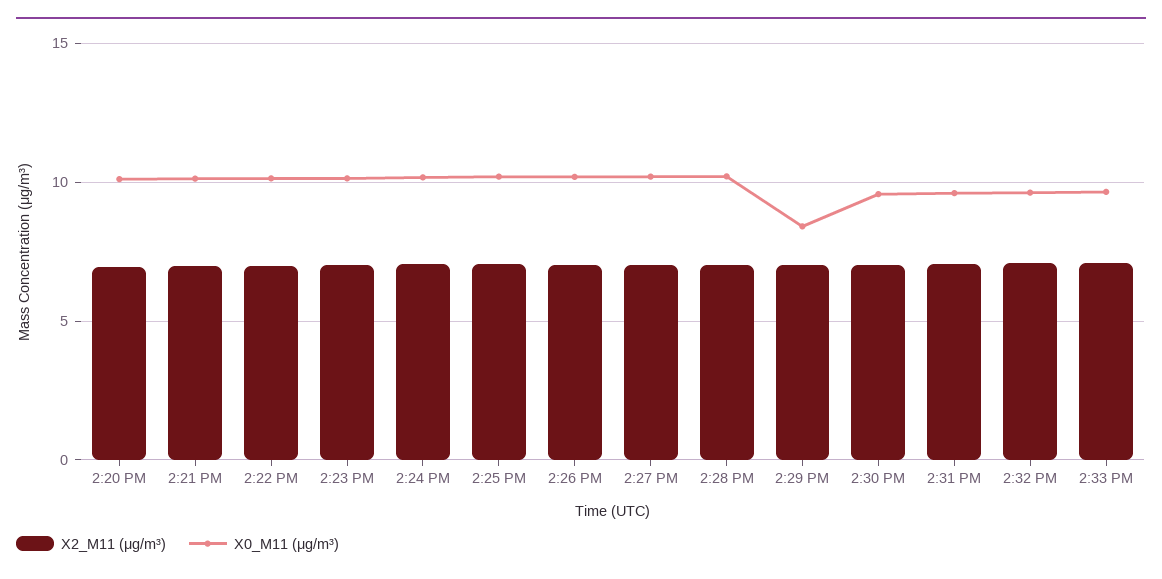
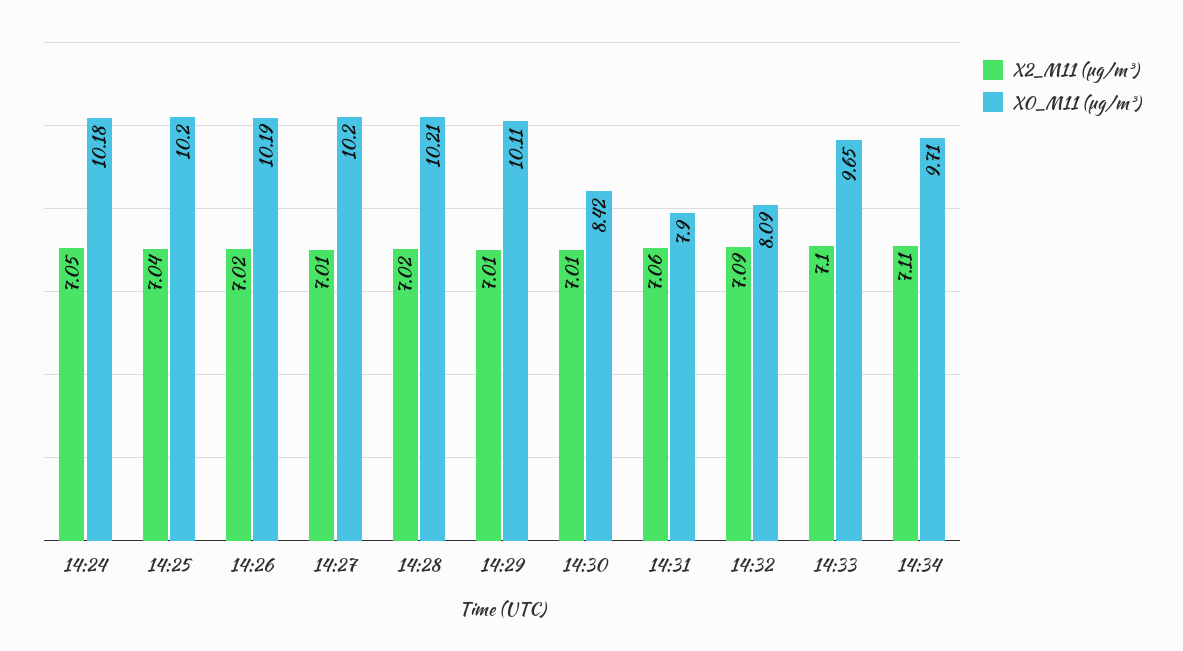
X2_M11 (μg/m³), 2:20 PM: 7 -> none
X0_M11 (μg/m³), 2:20 PM: 10 -> none
X2_M11 (μg/m³), 2:21 PM: 7 -> none
X0_M11 (μg/m³), 2:21 PM: 10 -> none
X2_M11 (μg/m³), 2:22 PM: 7 -> none
X0_M11 (μg/m³), 2:22 PM: 10 -> none
X2_M11 (μg/m³), 2:23 PM: 7 -> none
X0_M11 (μg/m³), 2:23 PM: 10 -> none
X0_M11 (μg/m³), 2:29 PM: 8.5 -> 10.11
X0_M11 (μg/m³), 2:30 PM: 9.5 -> 8.42
X0_M11 (μg/m³), 2:31 PM: 9.5 -> 7.9
X0_M11 (μg/m³), 2:32 PM: 9.5 -> 8.09
X2_M11 (μg/m³), 14:34: none -> 7.11
X0_M11 (μg/m³), 14:34: none -> 9.71

